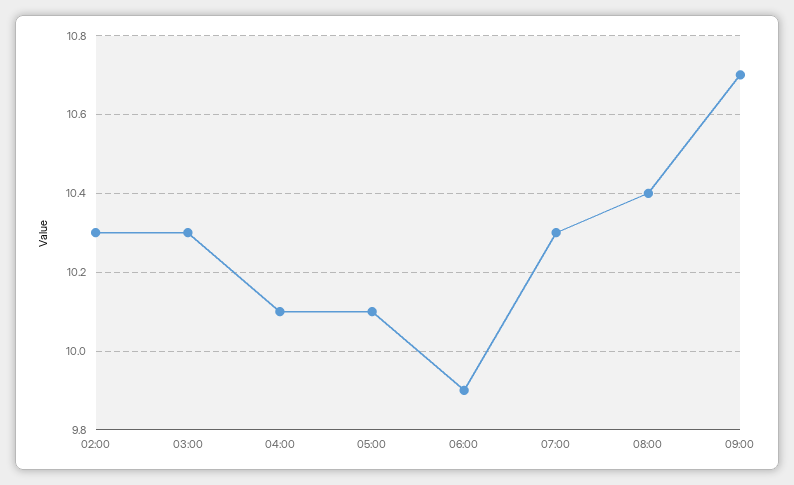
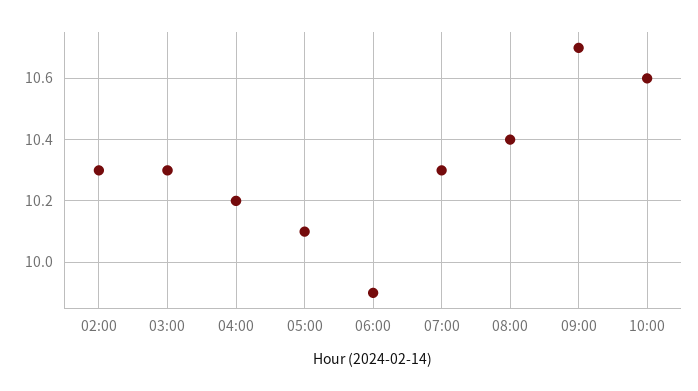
04:00: 10.1 -> 10.2
10:00: none -> 10.6

